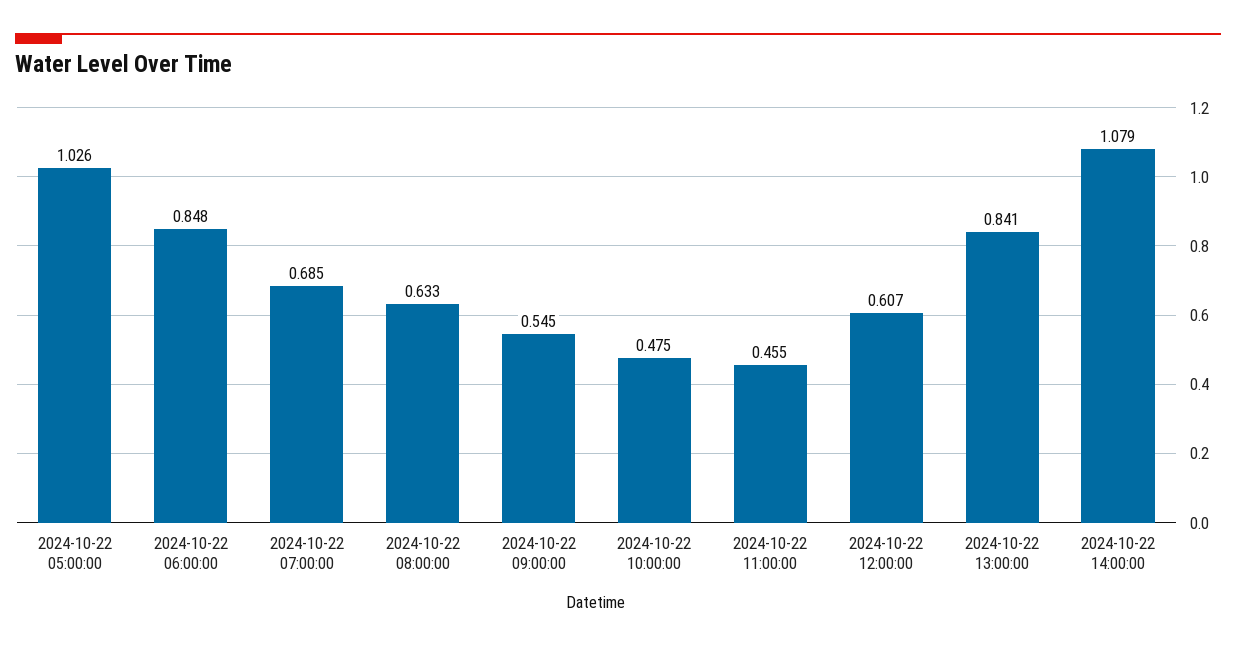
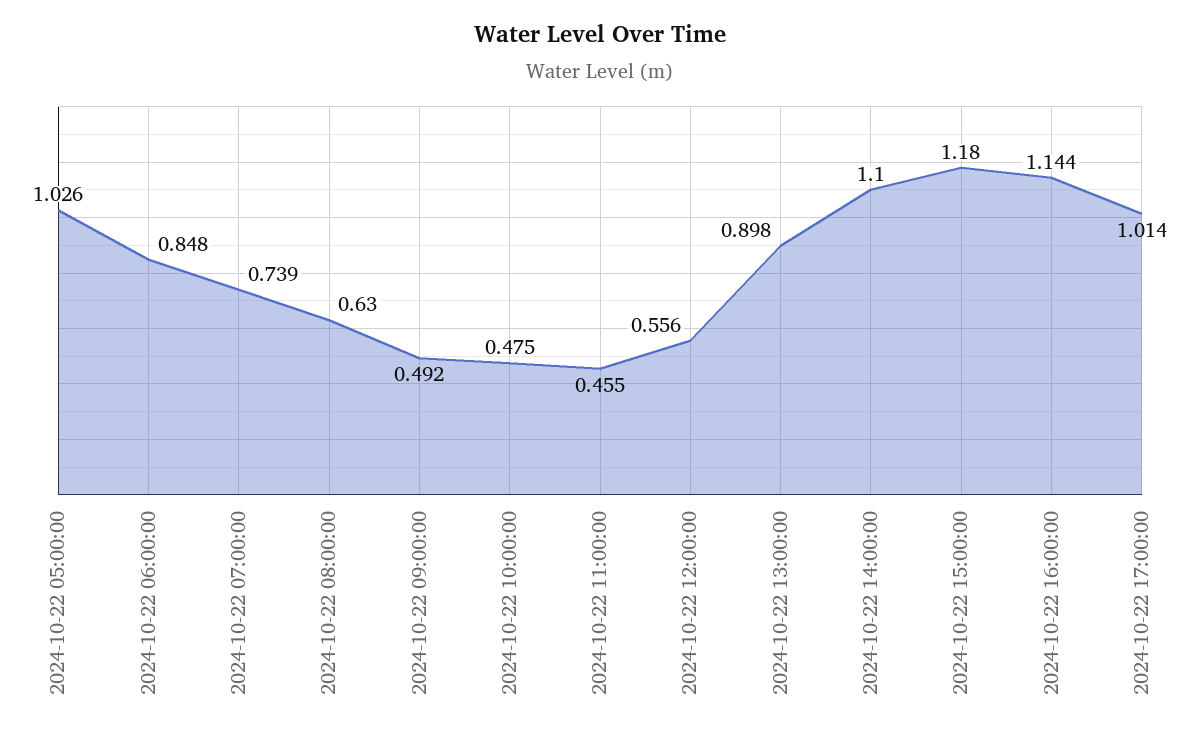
2024-10-22 07:00:00: 0.685 -> 0.739
2024-10-22 08:00:00: 0.633 -> 0.63
2024-10-22 09:00:00: 0.545 -> 0.492
2024-10-22 12:00:00: 0.607 -> 0.556
2024-10-22 13:00:00: 0.841 -> 0.898
2024-10-22 14:00:00: 1.079 -> 1.1
2024-10-22 15:00:00: none -> 1.18
2024-10-22 16:00:00: none -> 1.144
2024-10-22 17:00:00: none -> 1.014

